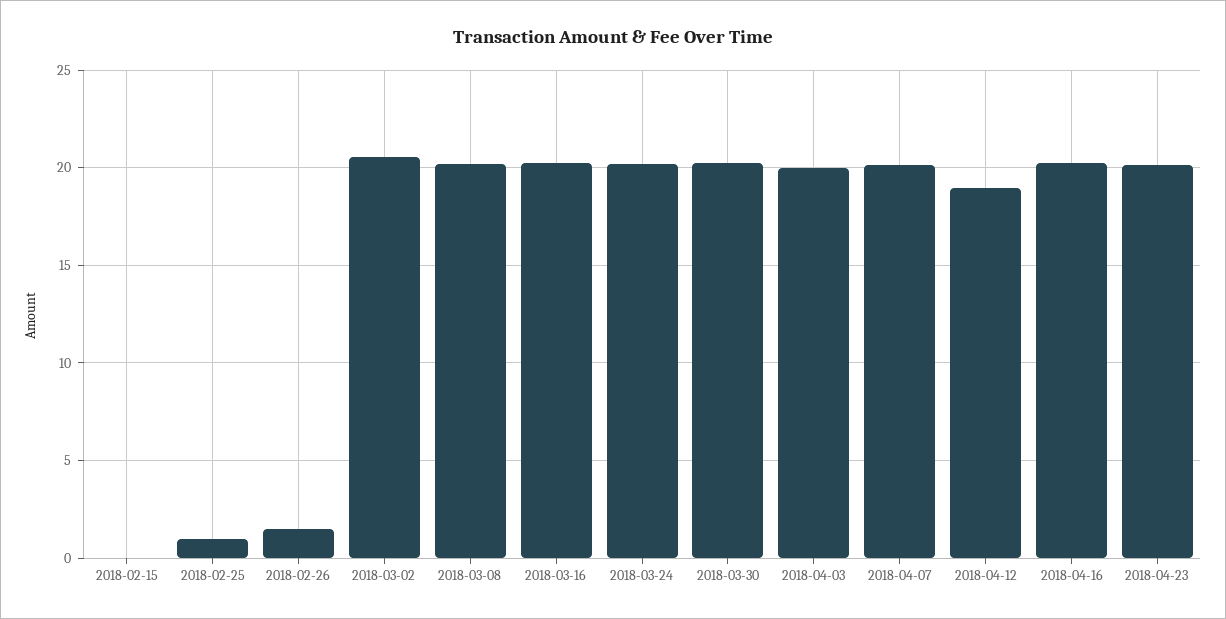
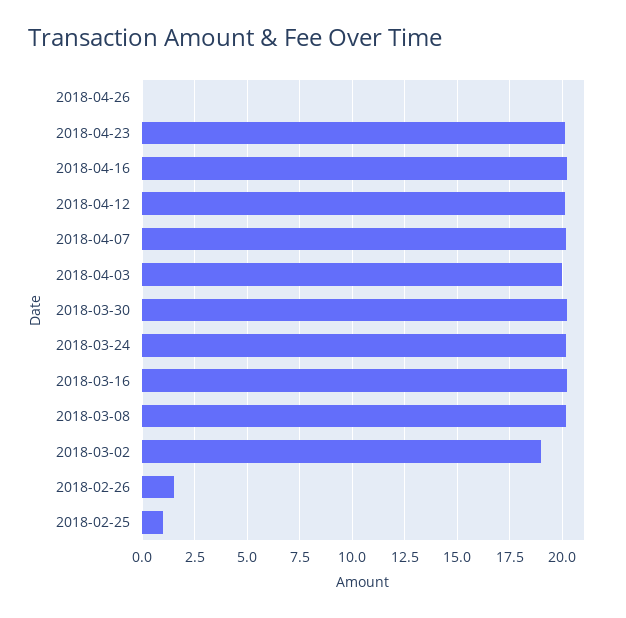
2018-02-15: 0 -> none
2018-03-02: 20.5 -> 19
2018-04-12: 19 -> 20
2018-04-26: none -> 0

